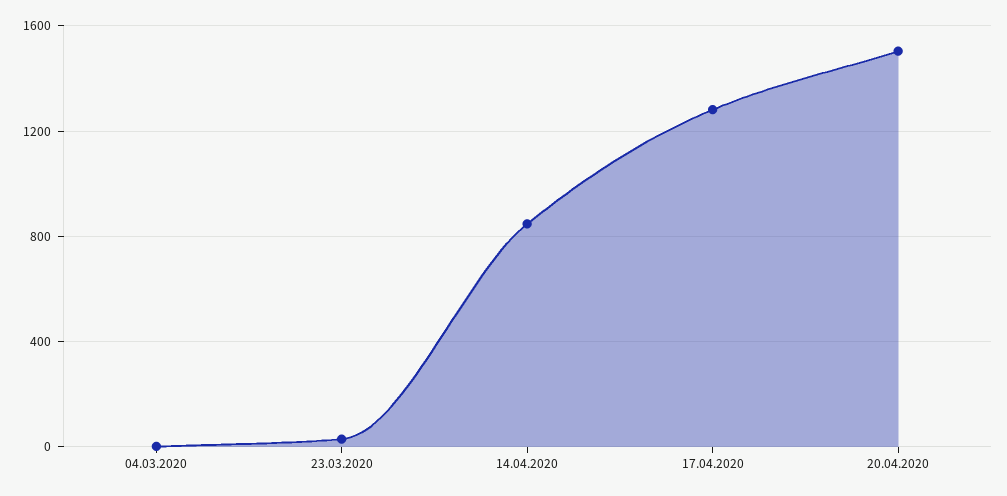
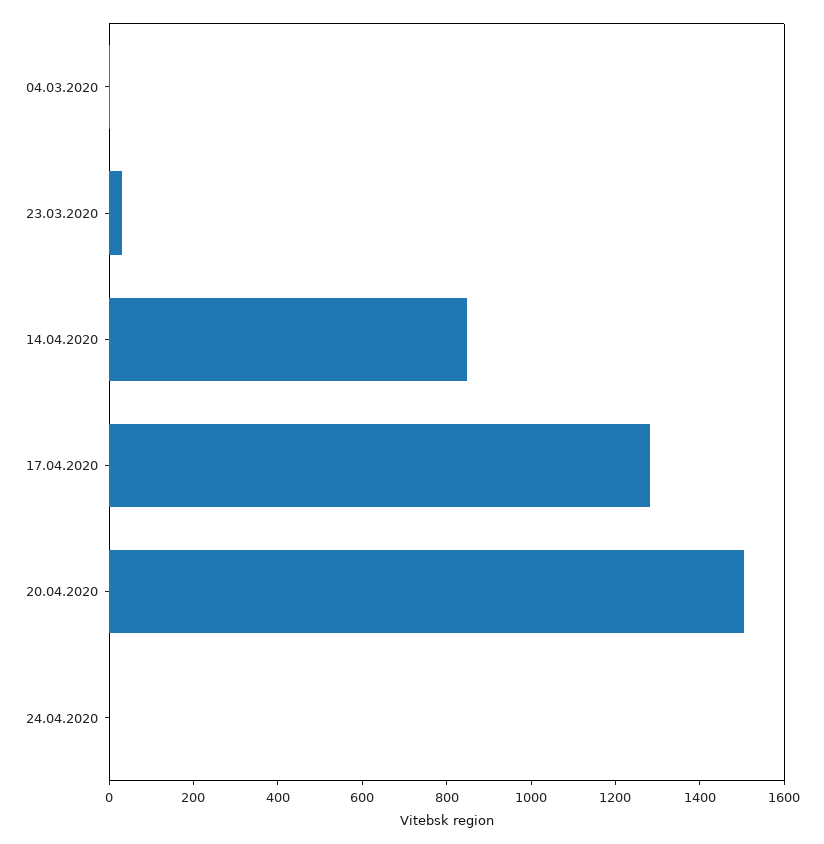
24.04.2020: none -> 0

